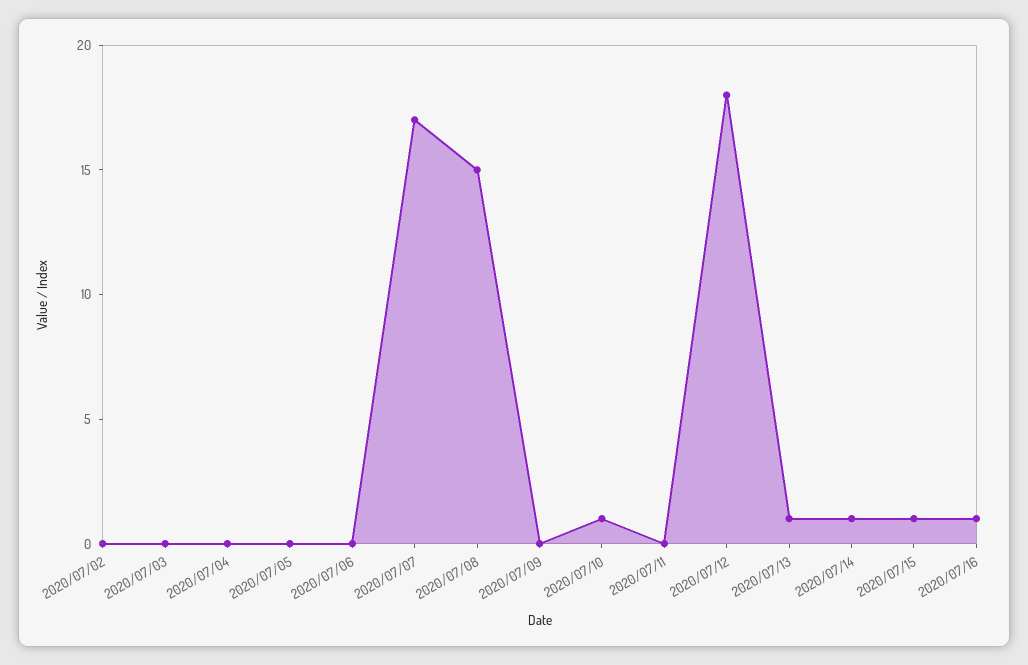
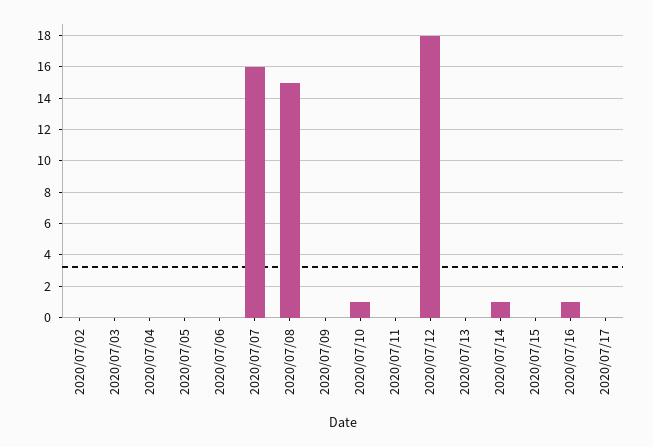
2020/07/07: 17 -> 16
2020/07/13: 1 -> 0
2020/07/15: 1 -> 0
2020/07/17: none -> 0

